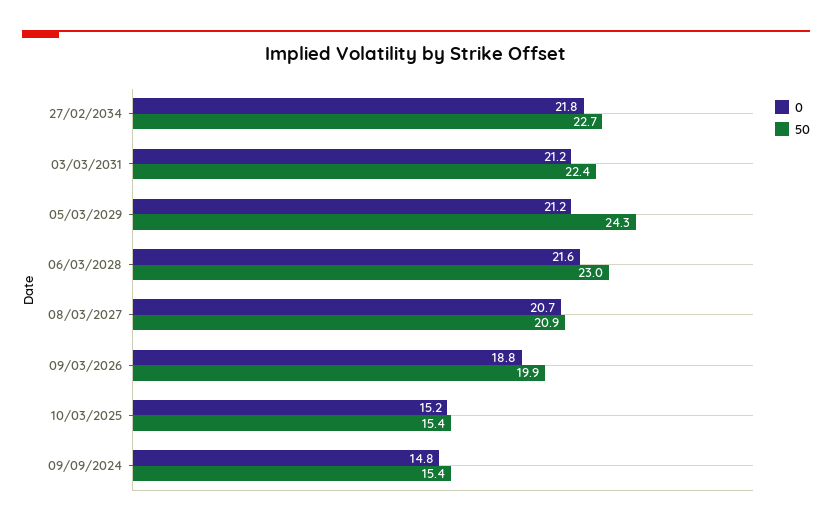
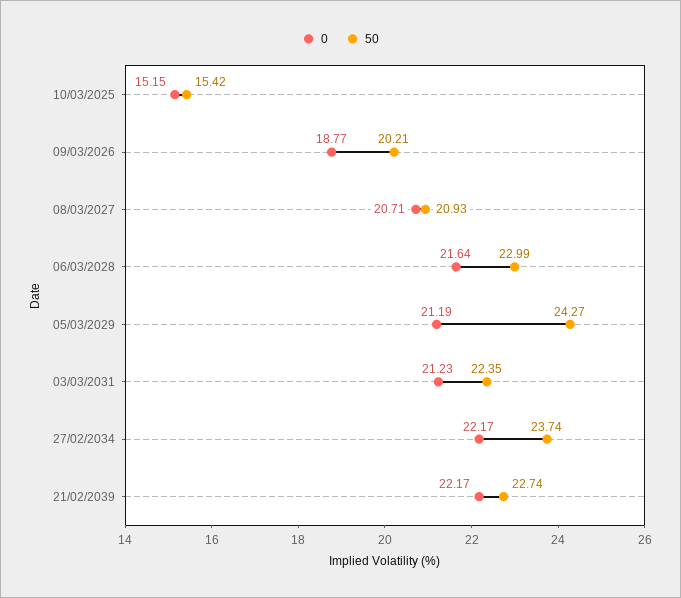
0, 27/02/2034: 21.8 -> 22.17
50, 27/02/2034: 22.7 -> 23.74
50, 09/03/2026: 19.9 -> 20.21
0, 09/09/2024: 14.8 -> none
50, 09/09/2024: 15.4 -> none
0, 21/02/2039: none -> 22.17
50, 21/02/2039: none -> 22.74

